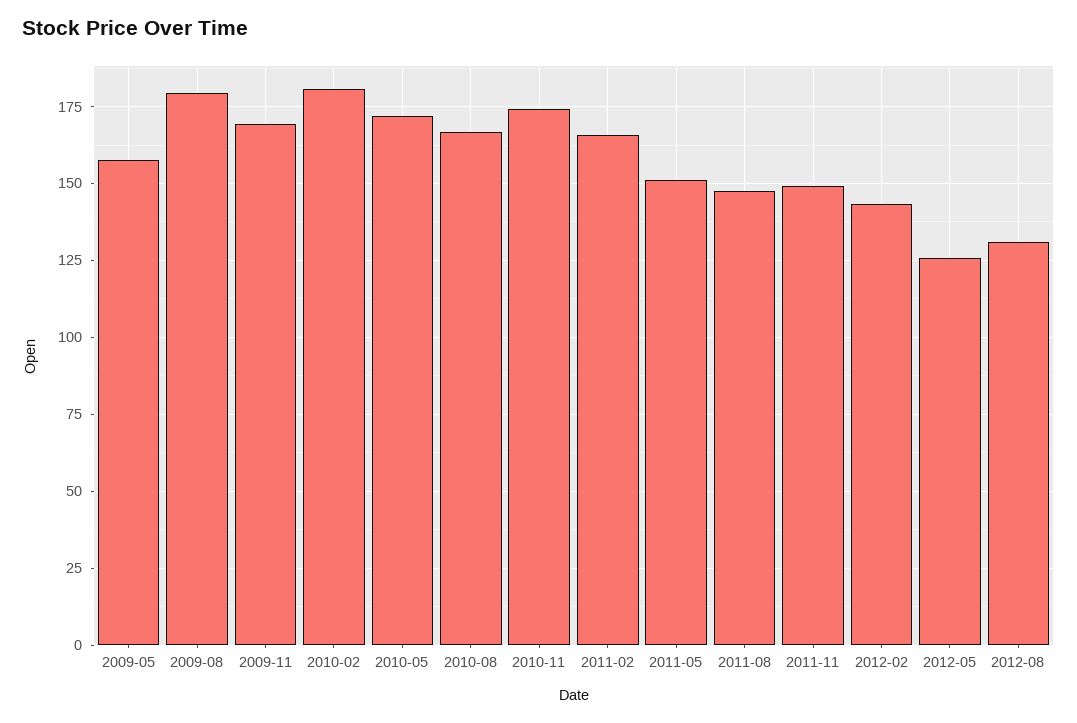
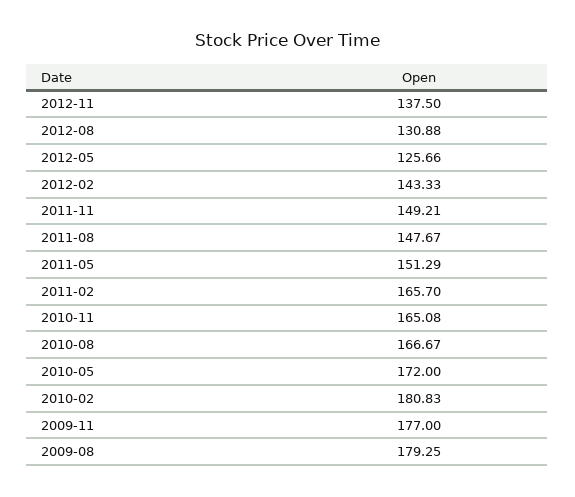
2009-05: 157.5 -> none
2009-11: 170 -> 177
2010-11: 175 -> 165.08
2012-11: none -> 137.5

